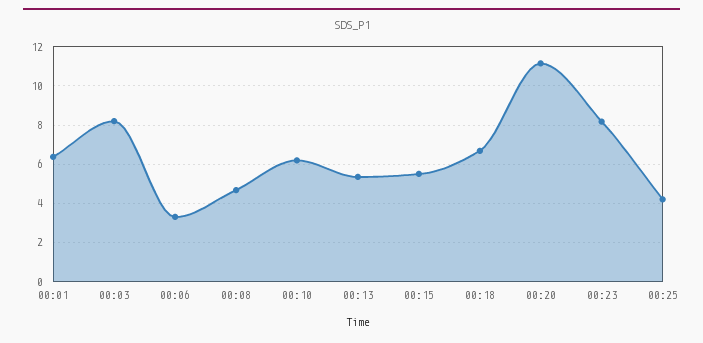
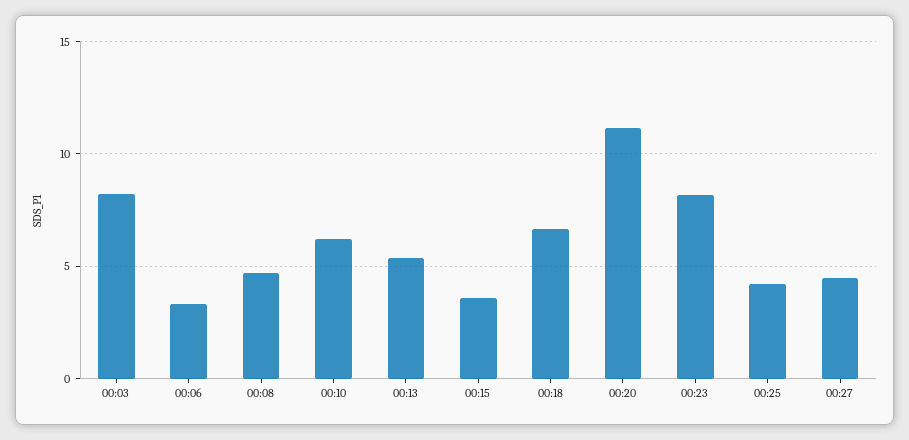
00:01: 6.5 -> none
00:15: 5.5 -> 3.5
00:27: none -> 4.5

